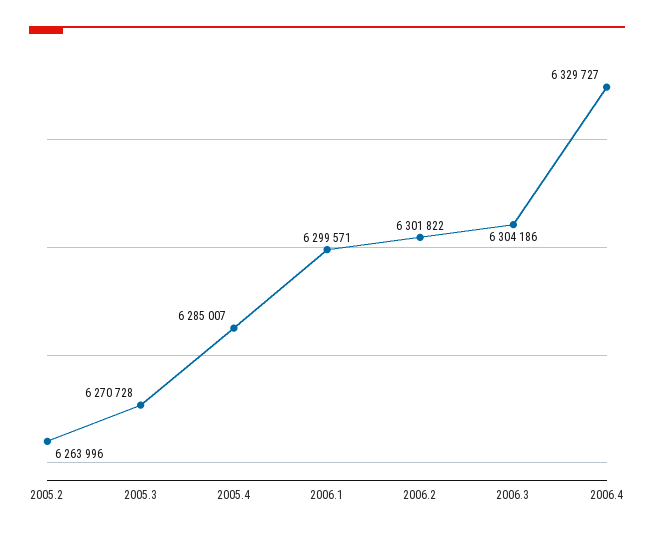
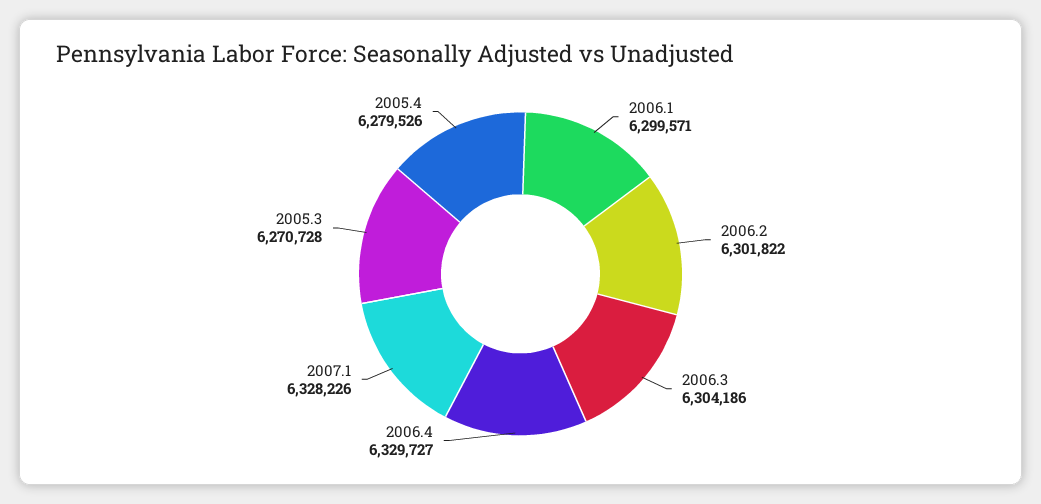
2005.2: 6263996 -> none
2005.4: 6285007 -> 6279526
2007.1: none -> 6328226

